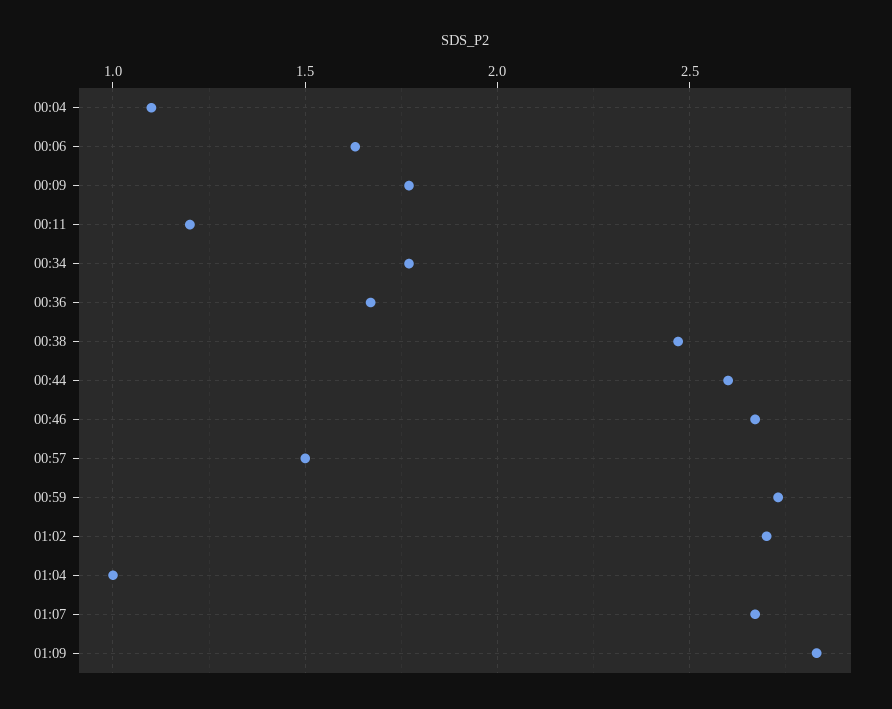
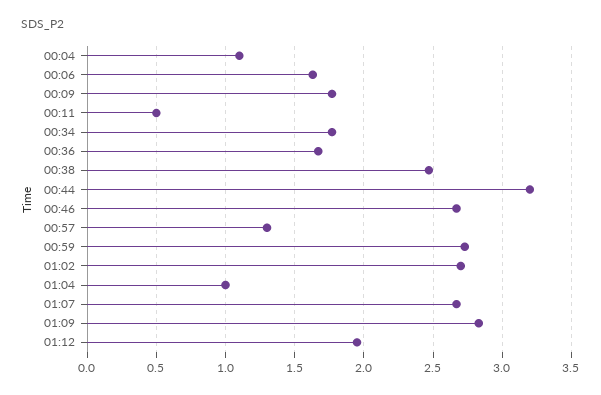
00:11: 1.2 -> 0.5
00:44: 2.6 -> 3.2
00:57: 1.5 -> 1.3
01:12: none -> 1.95

